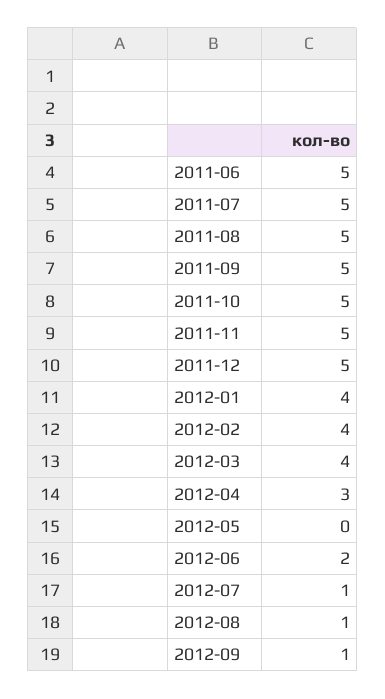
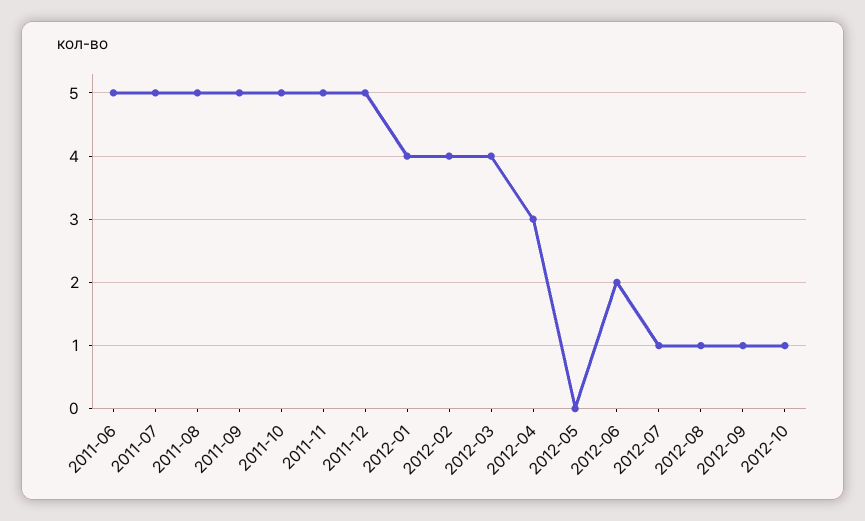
2012-10: none -> 1

